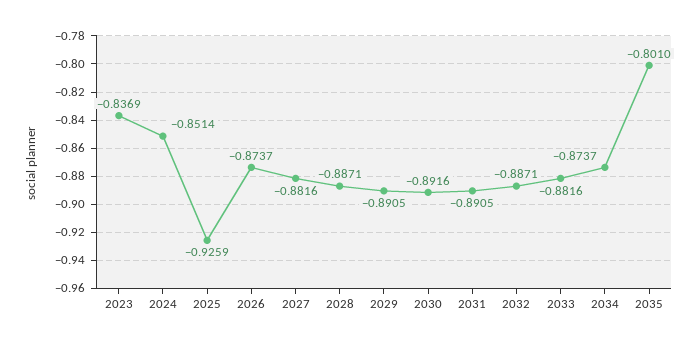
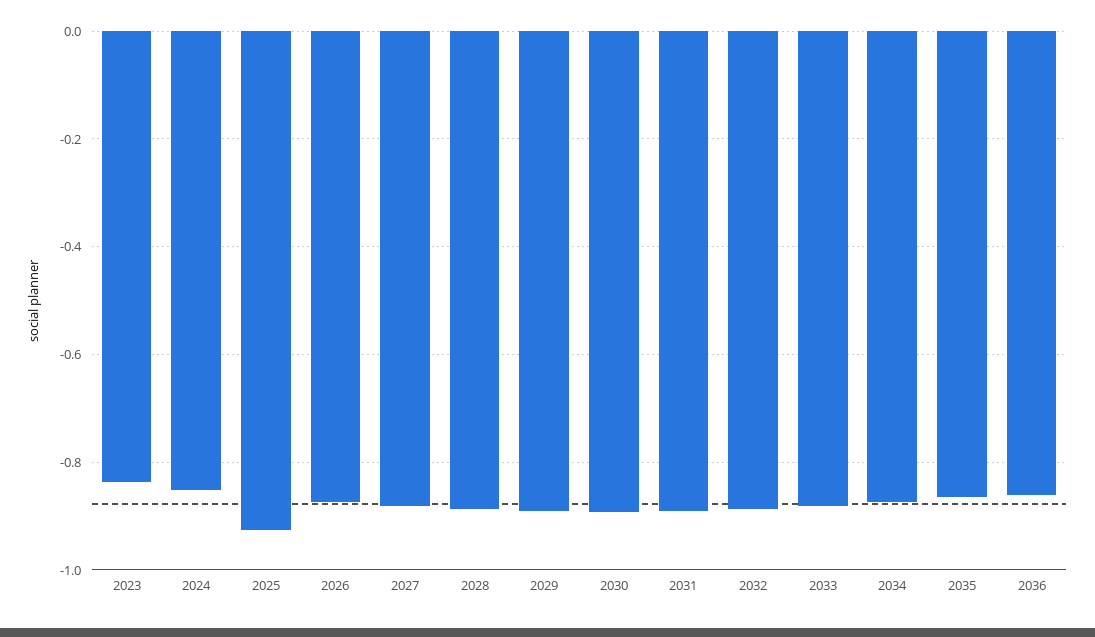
2035: -0.801 -> -0.86
2036: none -> -0.86

